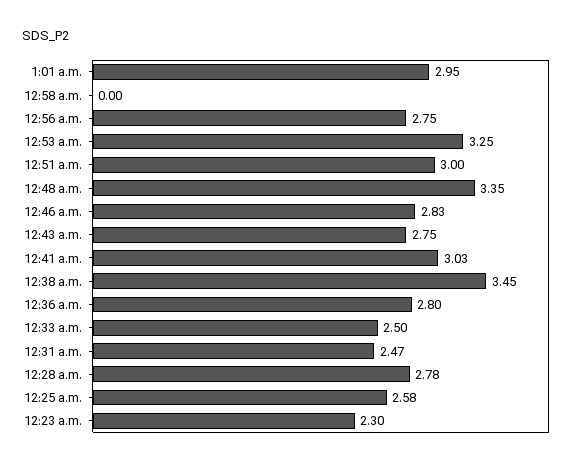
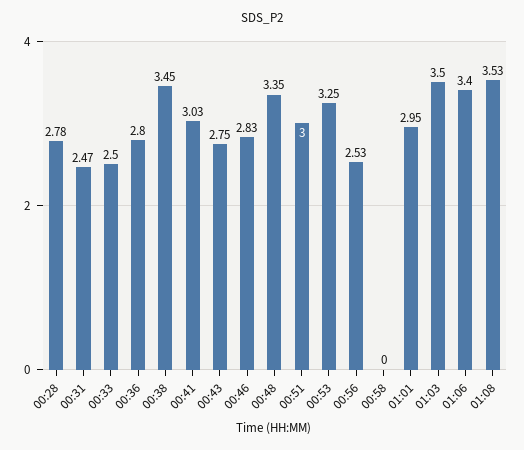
12:56 a.m.: 2.75 -> 2.53
12:25 a.m.: 2.58 -> none
12:23 a.m.: 2.3 -> none
01:03: none -> 3.5
01:06: none -> 3.4
01:08: none -> 3.53

